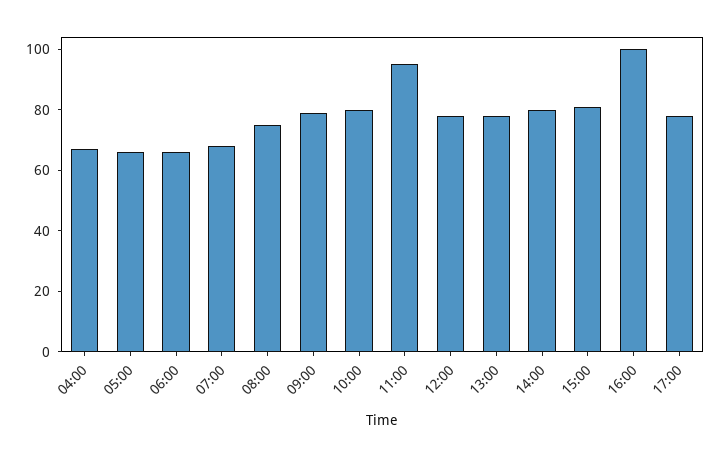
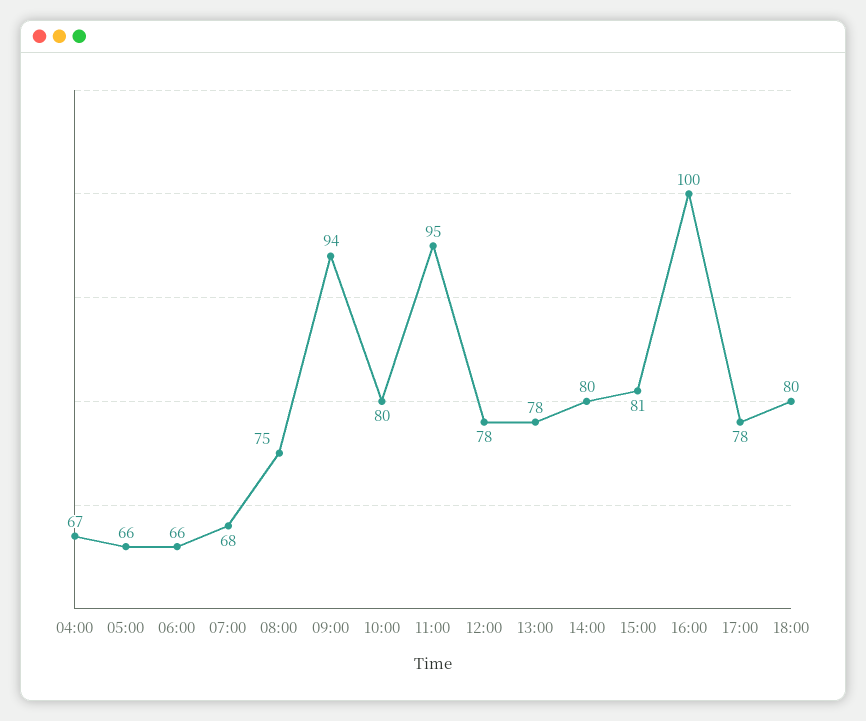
09:00: 80 -> 94
18:00: none -> 80

